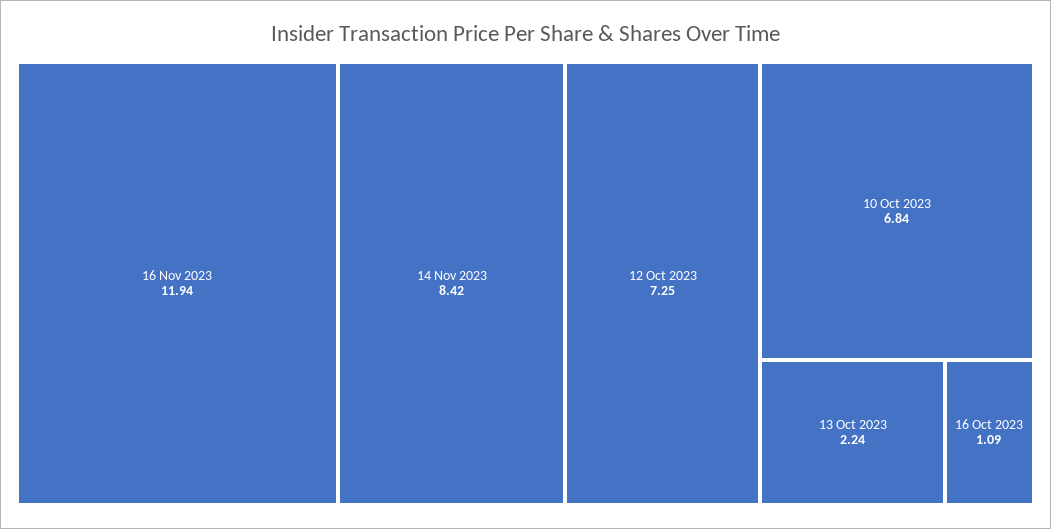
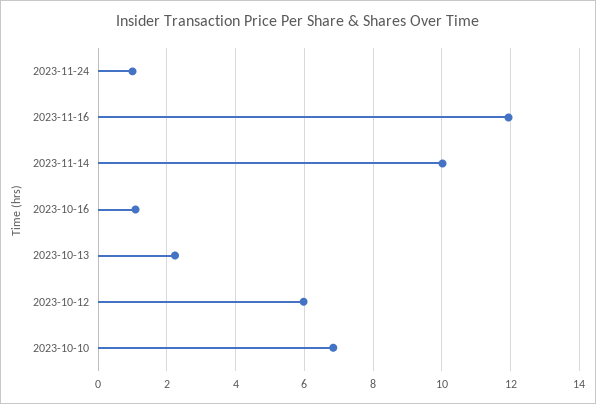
14 Nov 2023: 8.42 -> 10
12 Oct 2023: 7.25 -> 6
2023-11-24: none -> 1

